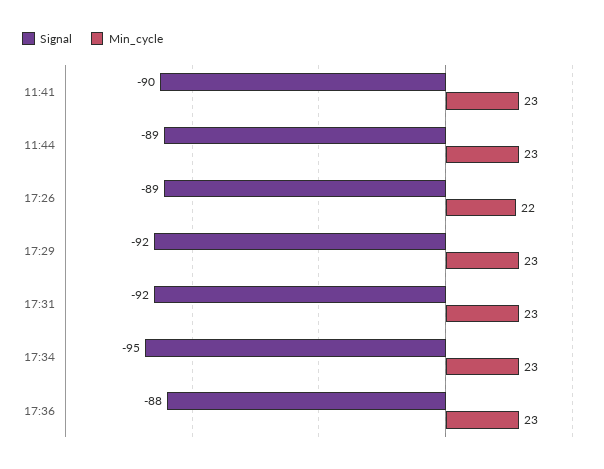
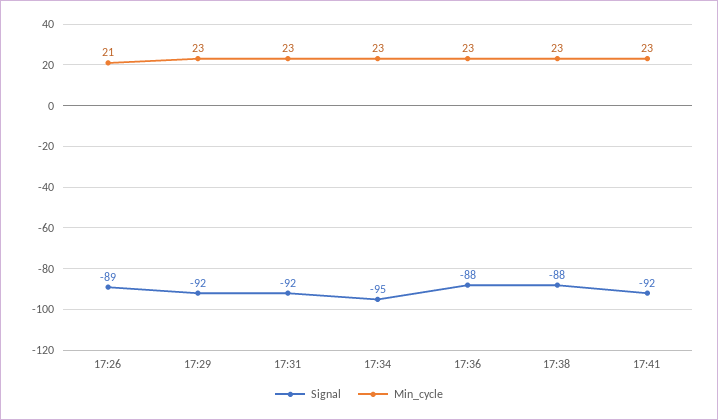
Signal, 11:41: -90 -> none
Min_cycle, 11:41: 23 -> none
Signal, 11:44: -89 -> none
Min_cycle, 11:44: 23 -> none
Min_cycle, 17:26: 22 -> 21
Signal, 17:38: none -> -88
Min_cycle, 17:38: none -> 23
Signal, 17:41: none -> -92
Min_cycle, 17:41: none -> 23

